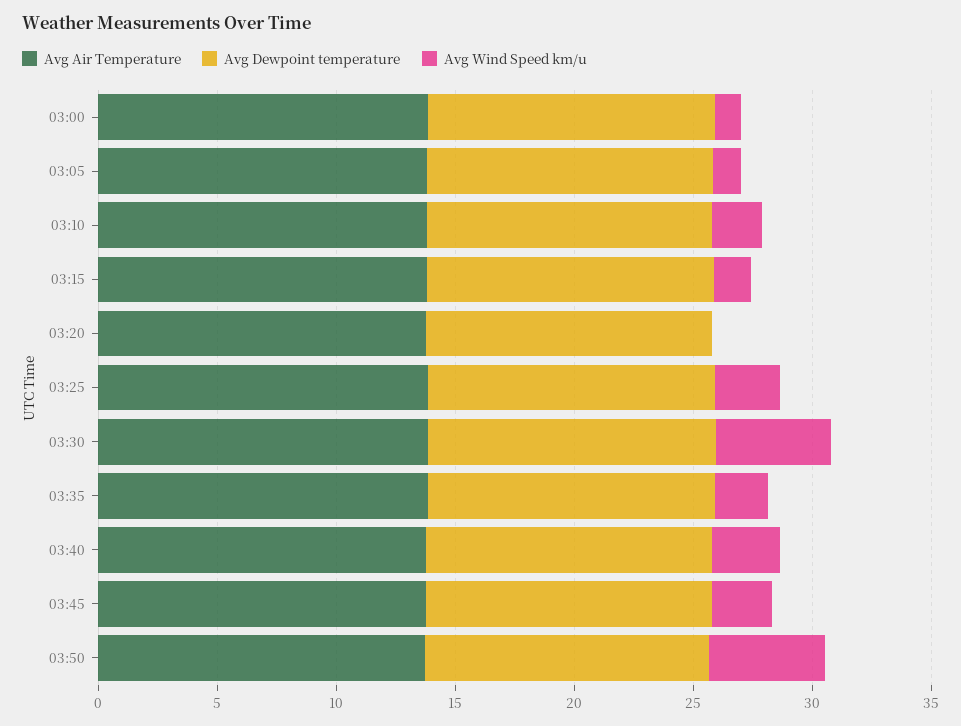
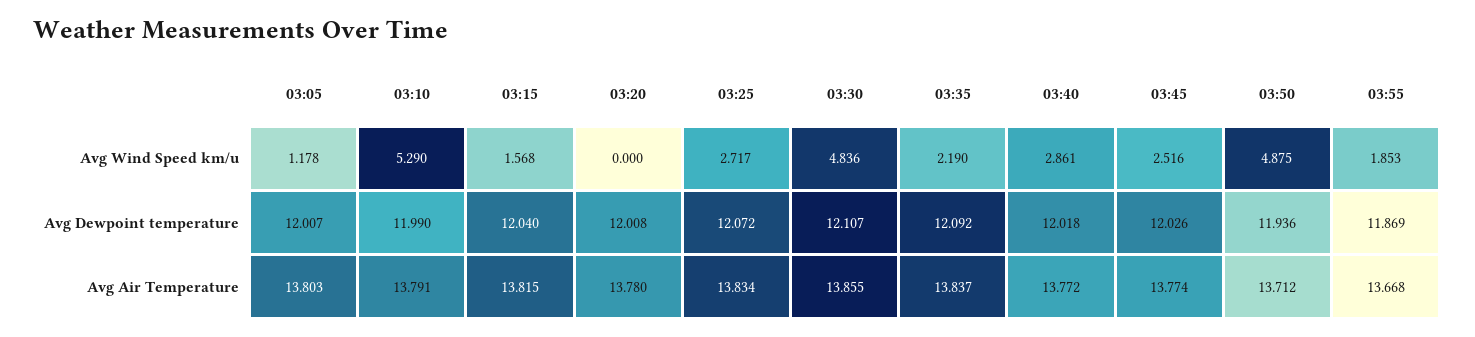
Avg Air Temperature, 03:00: 14 -> none
Avg Dewpoint temperature, 03:00: 12 -> none
Avg Wind Speed km/u, 03:00: 1 -> none
Avg Wind Speed km/u, 03:10: 2 -> 5.29
Avg Wind Speed km/u, 03:55: none -> 1.853
Avg Dewpoint temperature, 03:55: none -> 11.869
Avg Air Temperature, 03:55: none -> 13.668

